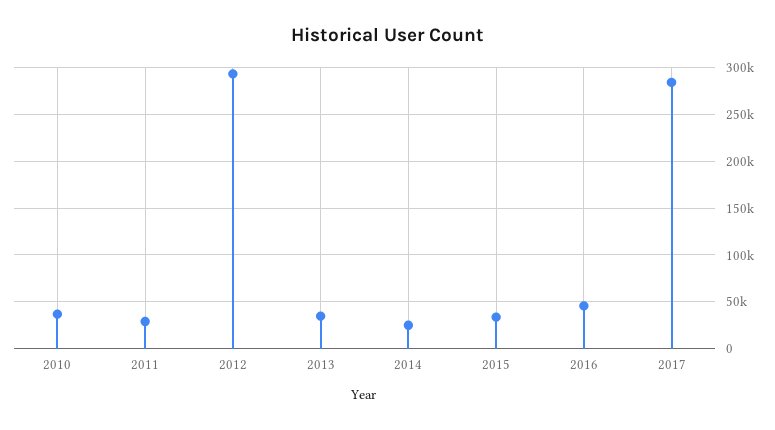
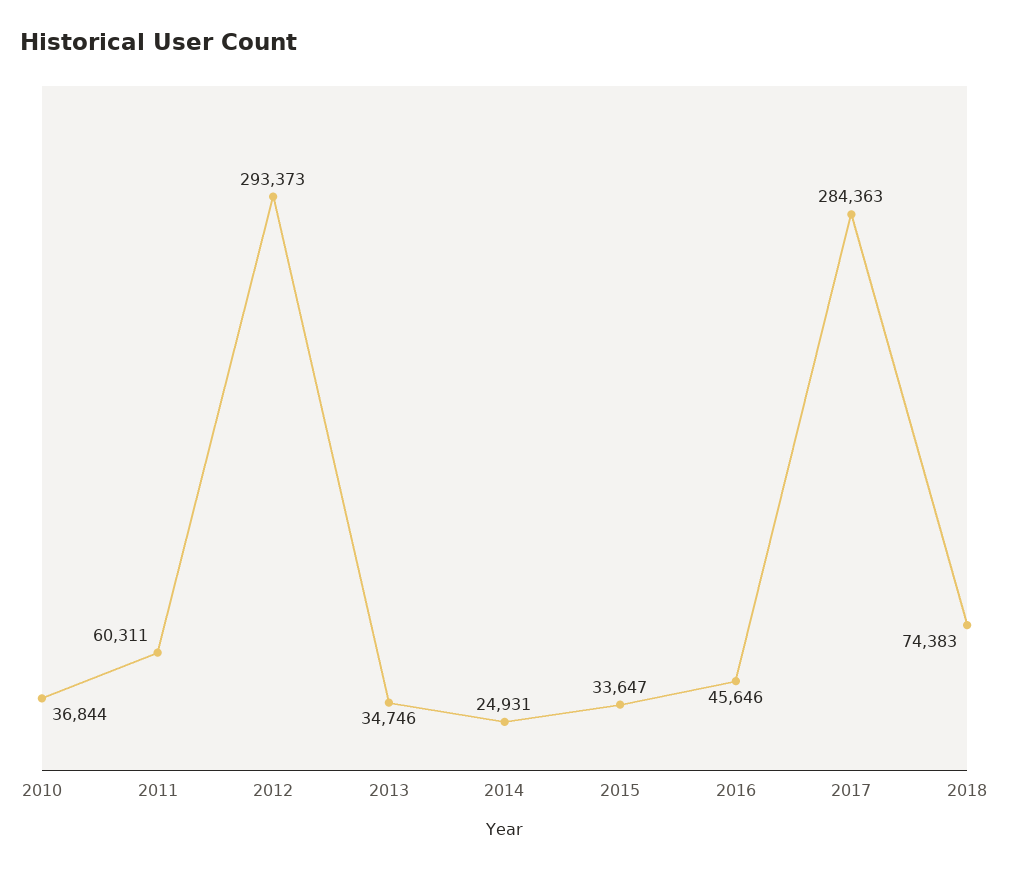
2011: 30000 -> 60311
2018: none -> 74383

